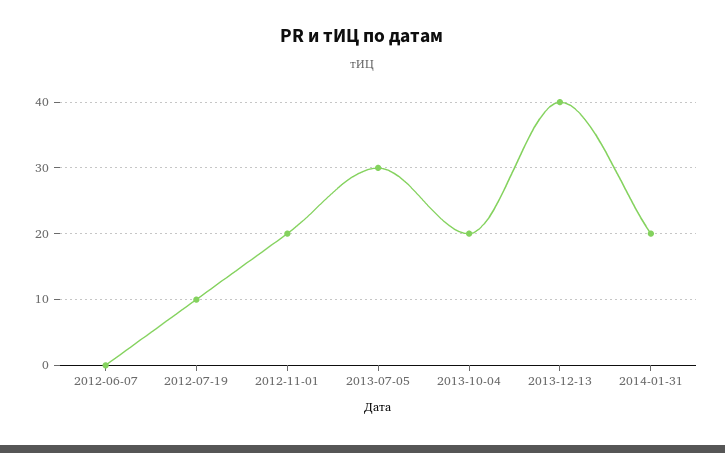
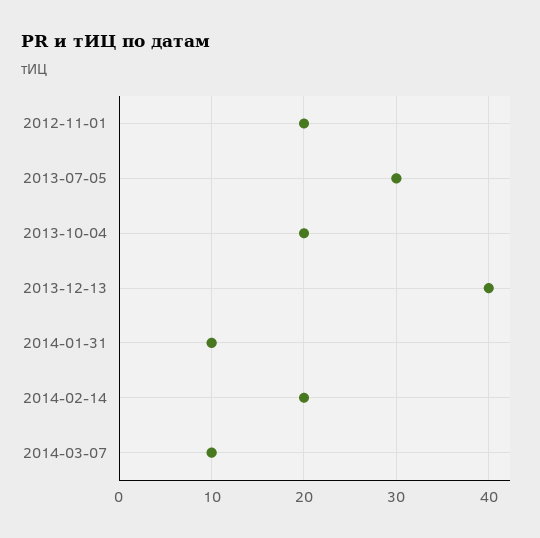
2012-06-07: 0 -> none
2012-07-19: 10 -> none
2014-01-31: 20 -> 10
2014-02-14: none -> 20
2014-03-07: none -> 10

